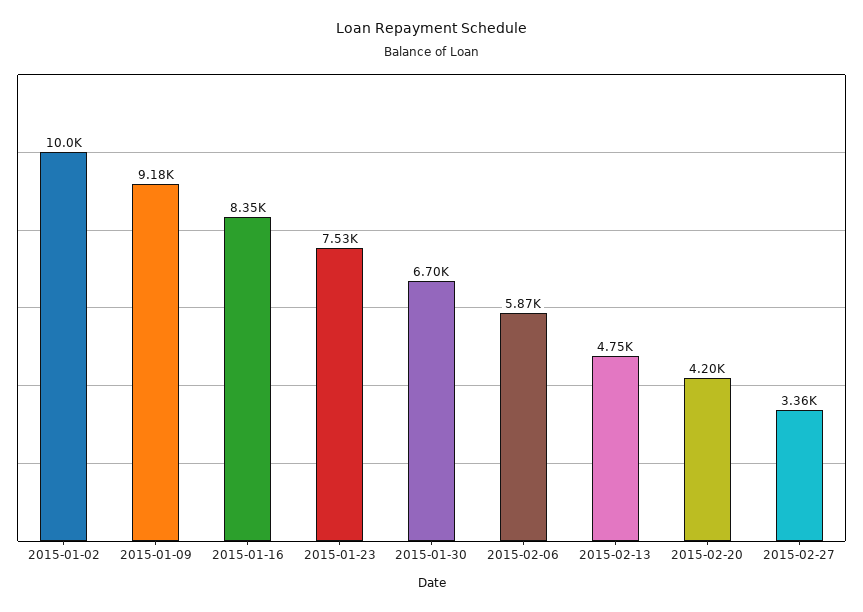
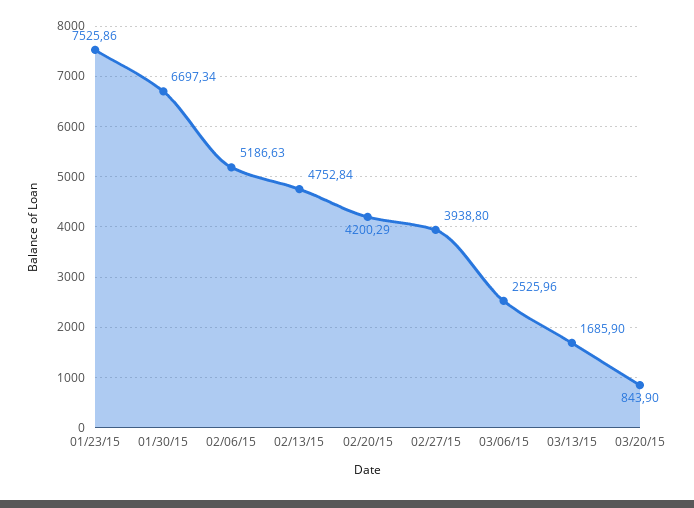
2015-01-02: 10000 -> none
2015-01-09: 9180 -> none
2015-01-16: 8350 -> none
2015-02-06: 5870 -> 5186.63
2015-02-27: 3360 -> 3938.8
03/06/15: none -> 2525.96
03/13/15: none -> 1685.9
03/20/15: none -> 843.9

